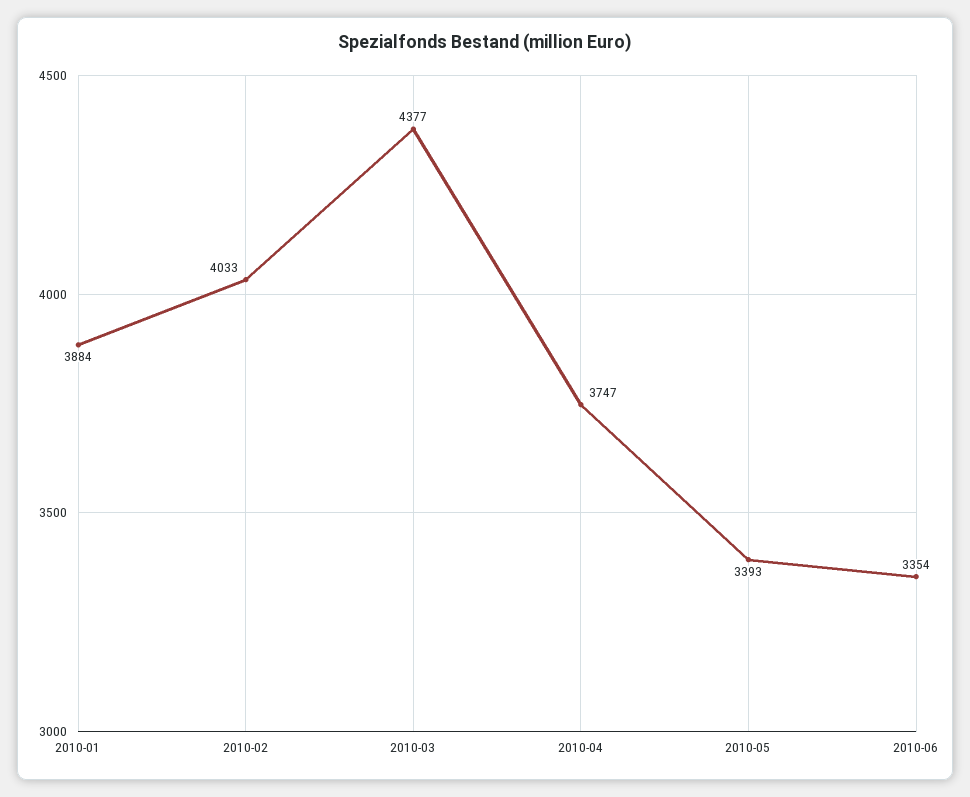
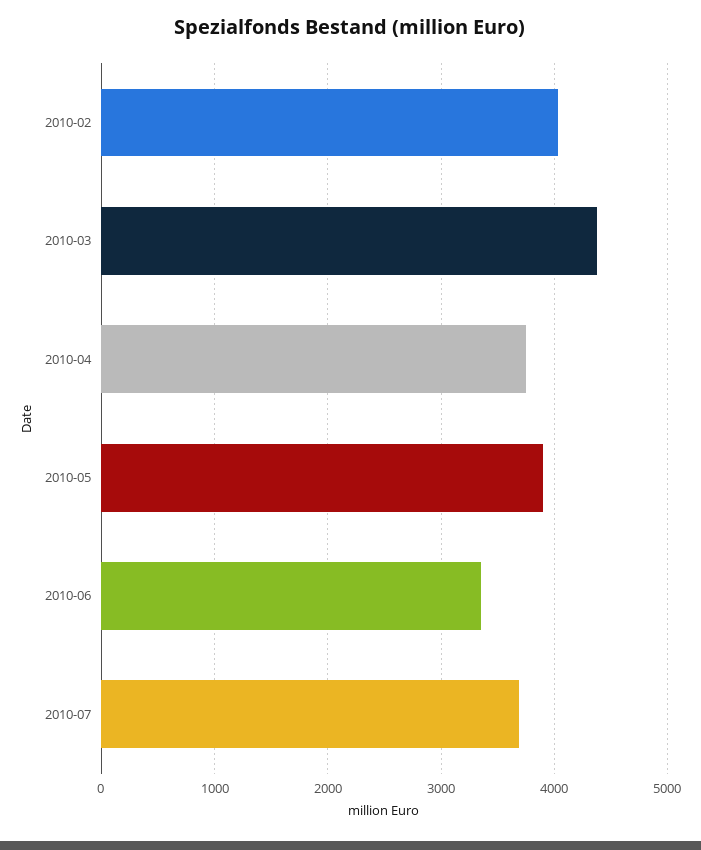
2010-01: 3884 -> none
2010-05: 3393 -> 3900
2010-07: none -> 3700

